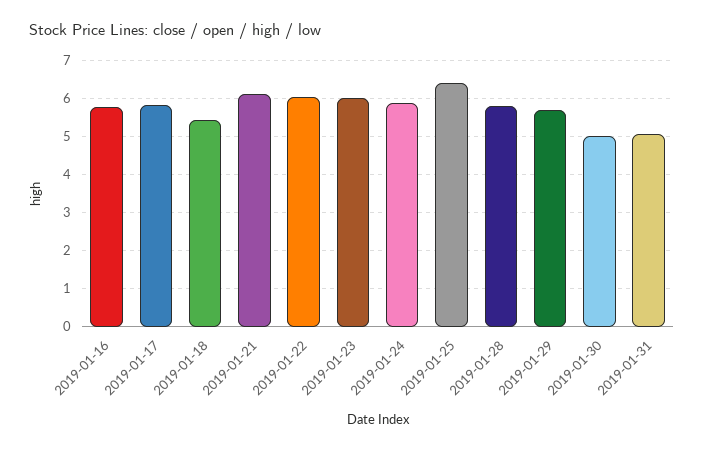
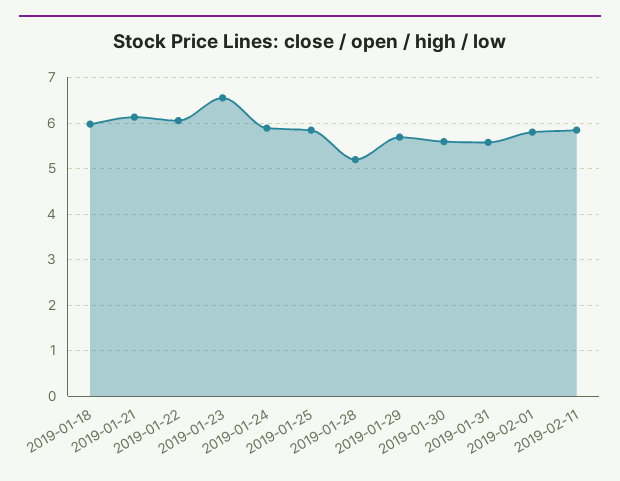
2019-01-16: 5.8 -> none
2019-01-17: 5.8 -> none
2019-01-18: 5.4 -> 6
2019-01-23: 6 -> 6.6
2019-01-25: 6.4 -> 5.8
2019-01-28: 5.8 -> 5.2
2019-01-30: 5 -> 5.6
2019-01-31: 5 -> 5.6
2019-02-01: none -> 5.8
2019-02-11: none -> 5.8

